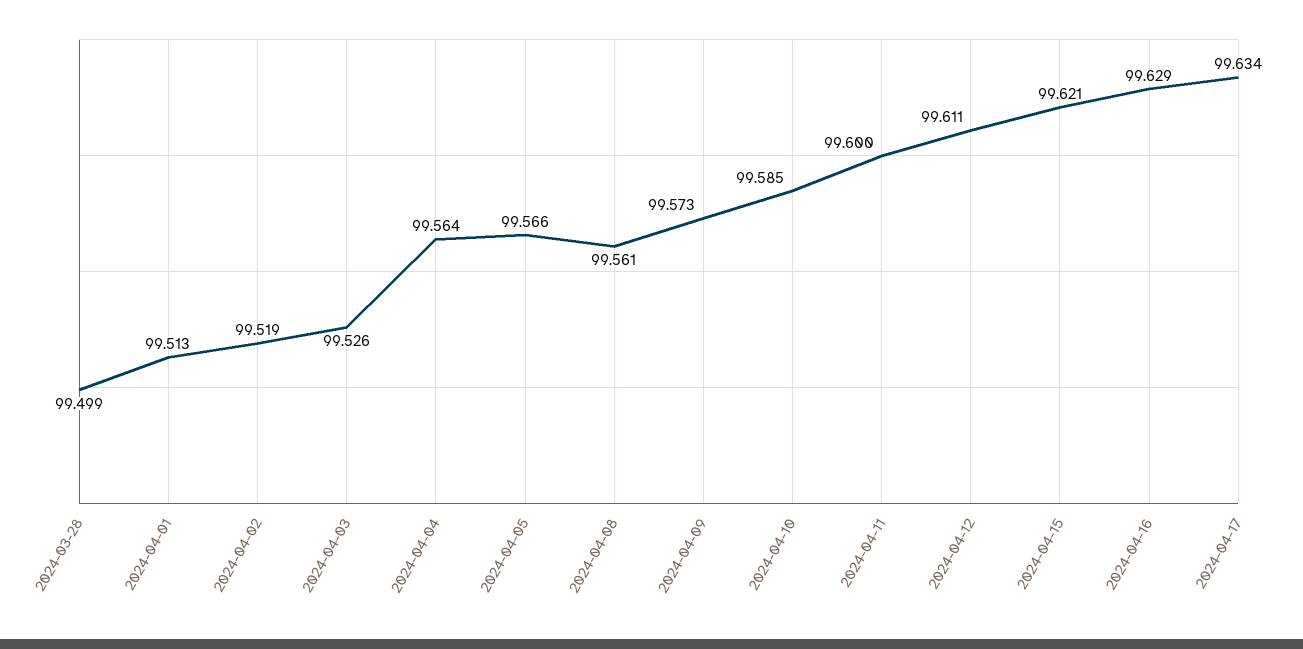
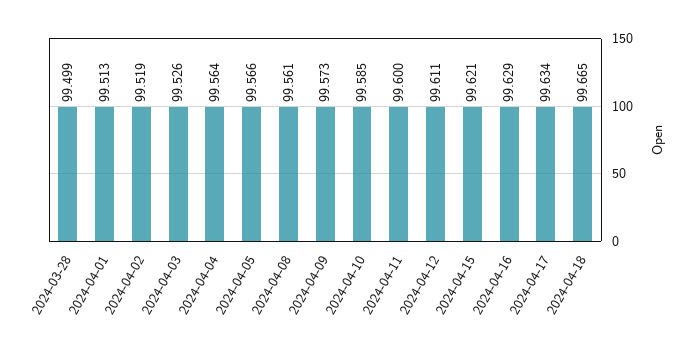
2024-04-18: none -> 99.665

